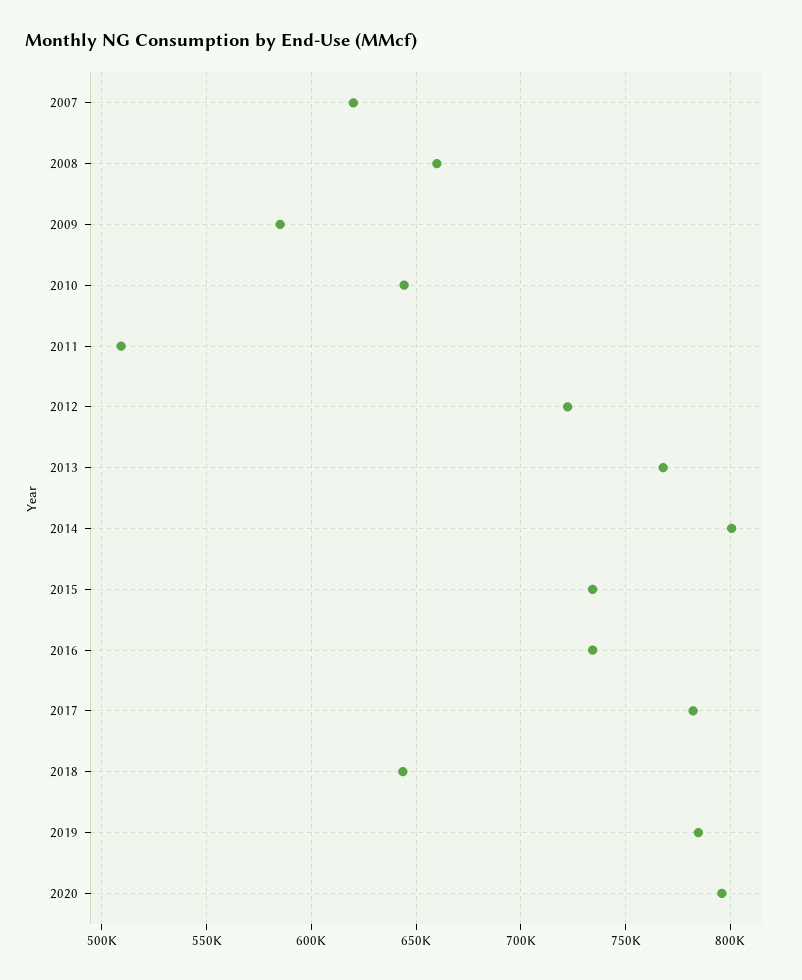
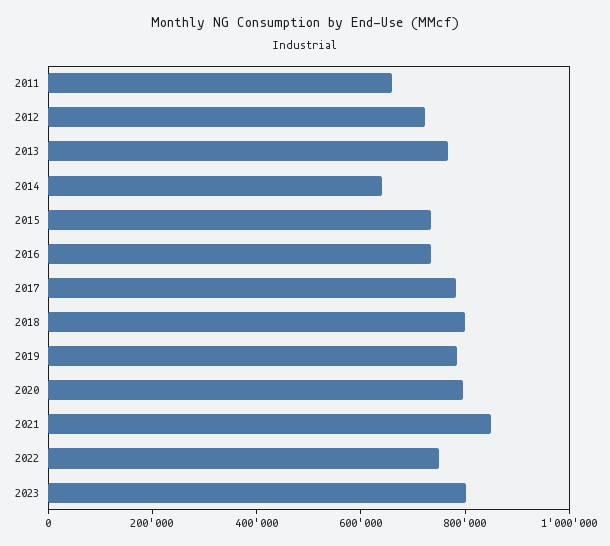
2007: 620000 -> none
2008: 660000 -> none
2009: 585000 -> none
2010: 645000 -> none
2011: 510000 -> 650000
2014: 800000 -> 650000
2018: 645000 -> 800000
2021: none -> 850000
2022: none -> 750000
2023: none -> 800000

